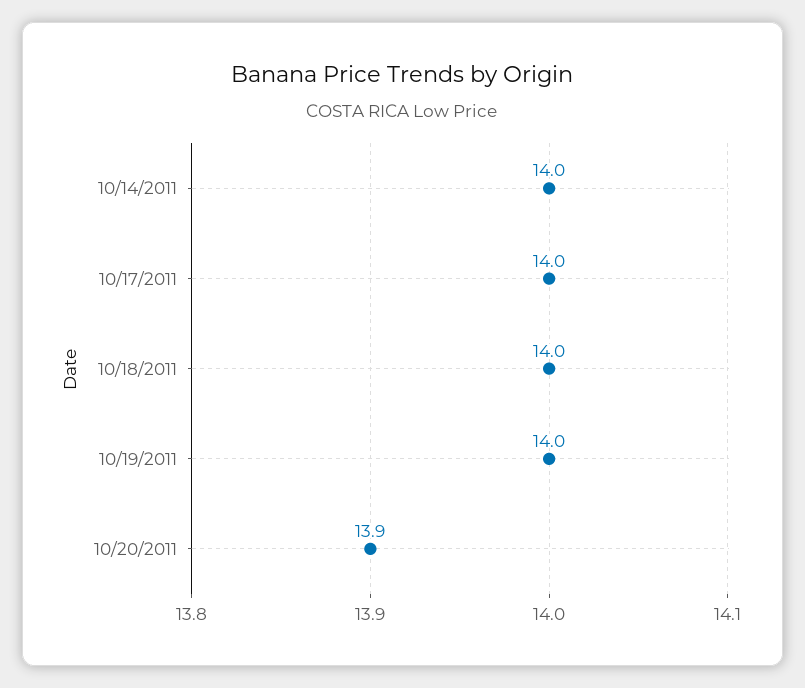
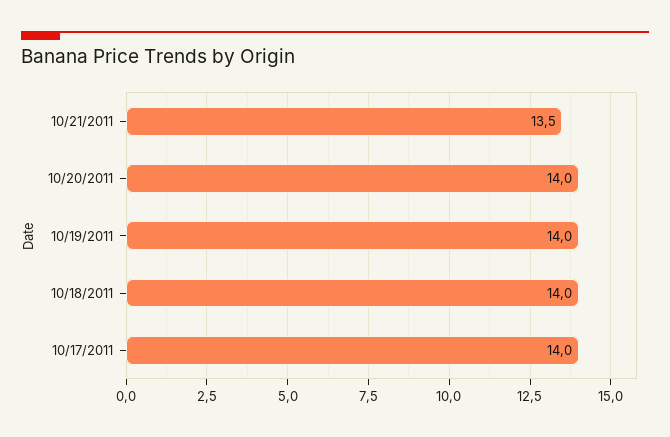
10/14/2011: 14 -> none
10/20/2011: 13.9 -> 14
10/21/2011: none -> 13.5

